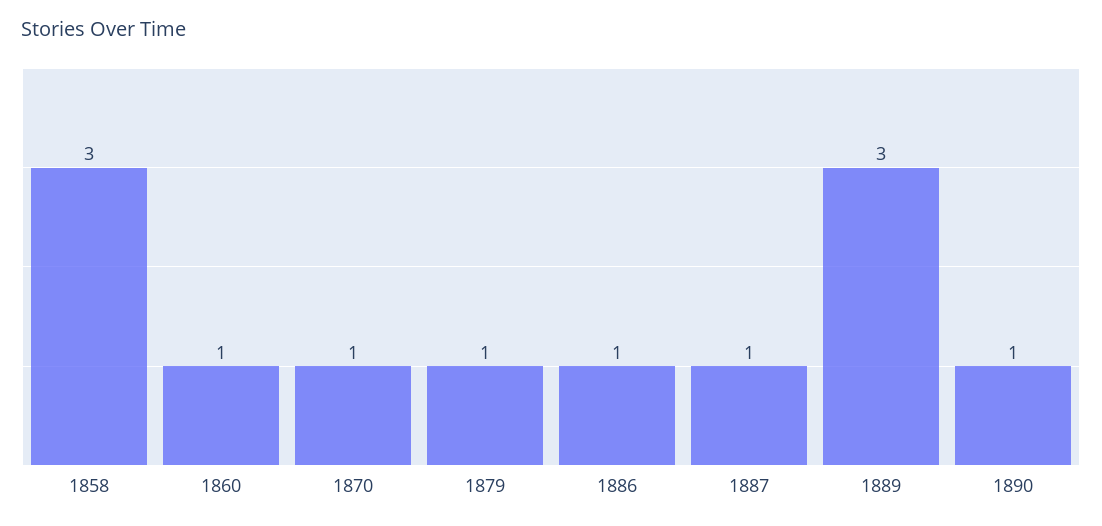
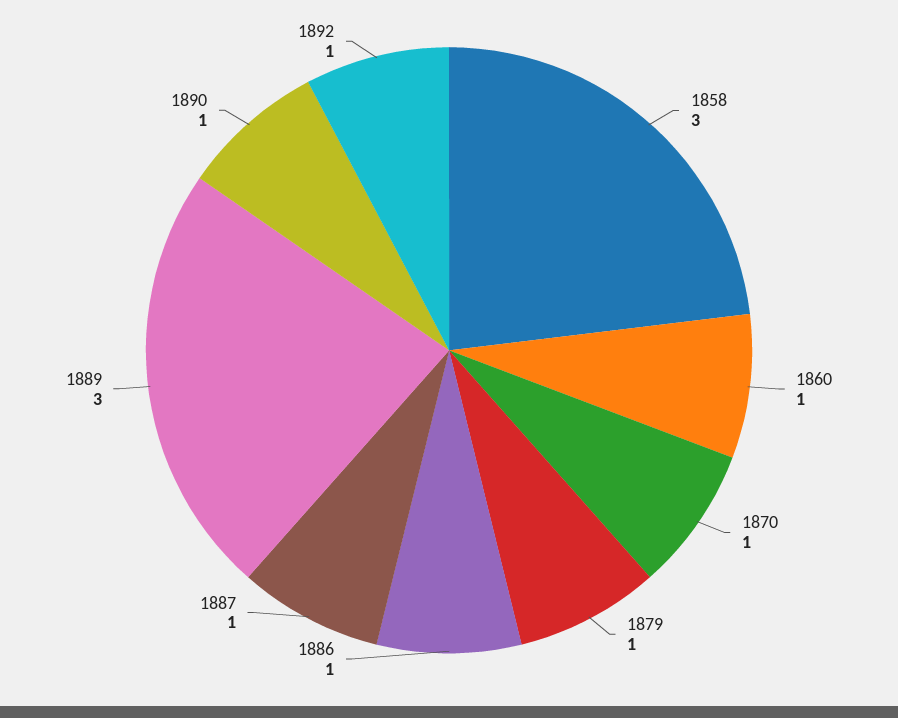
1892: none -> 1

